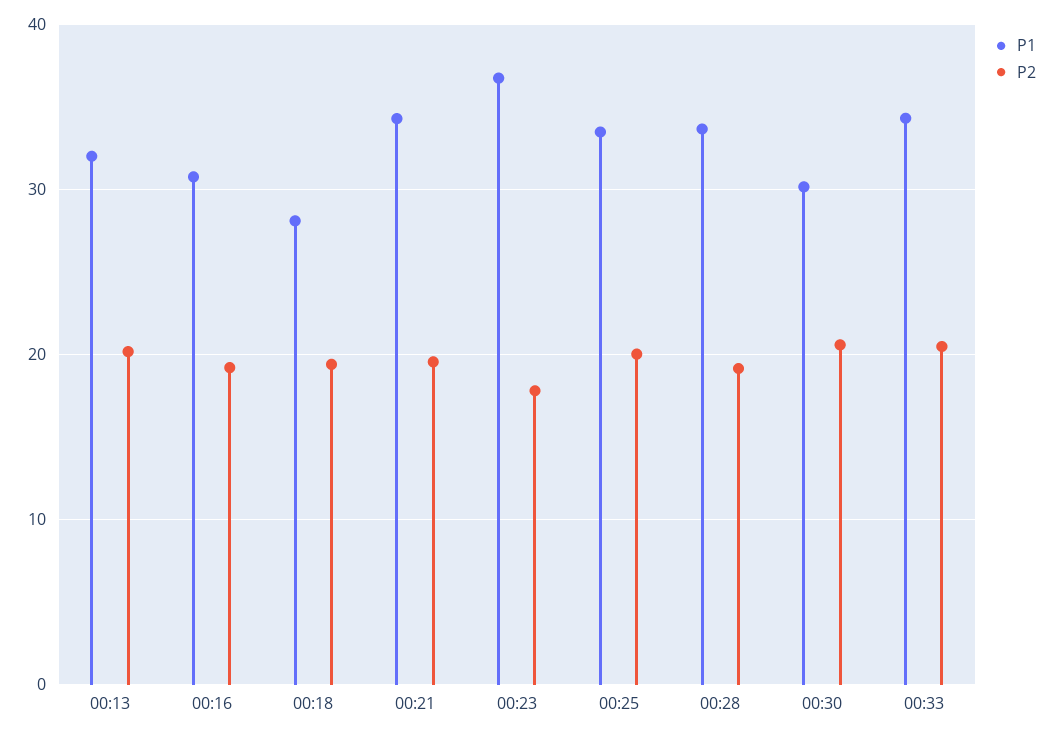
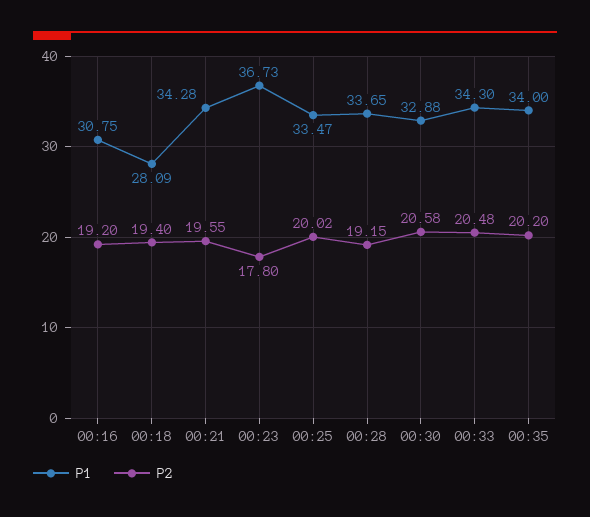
P1, 00:13: 32 -> none
P2, 00:13: 20 -> none
P1, 00:30: 30 -> 32.88
P1, 00:35: none -> 34
P2, 00:35: none -> 20.2

